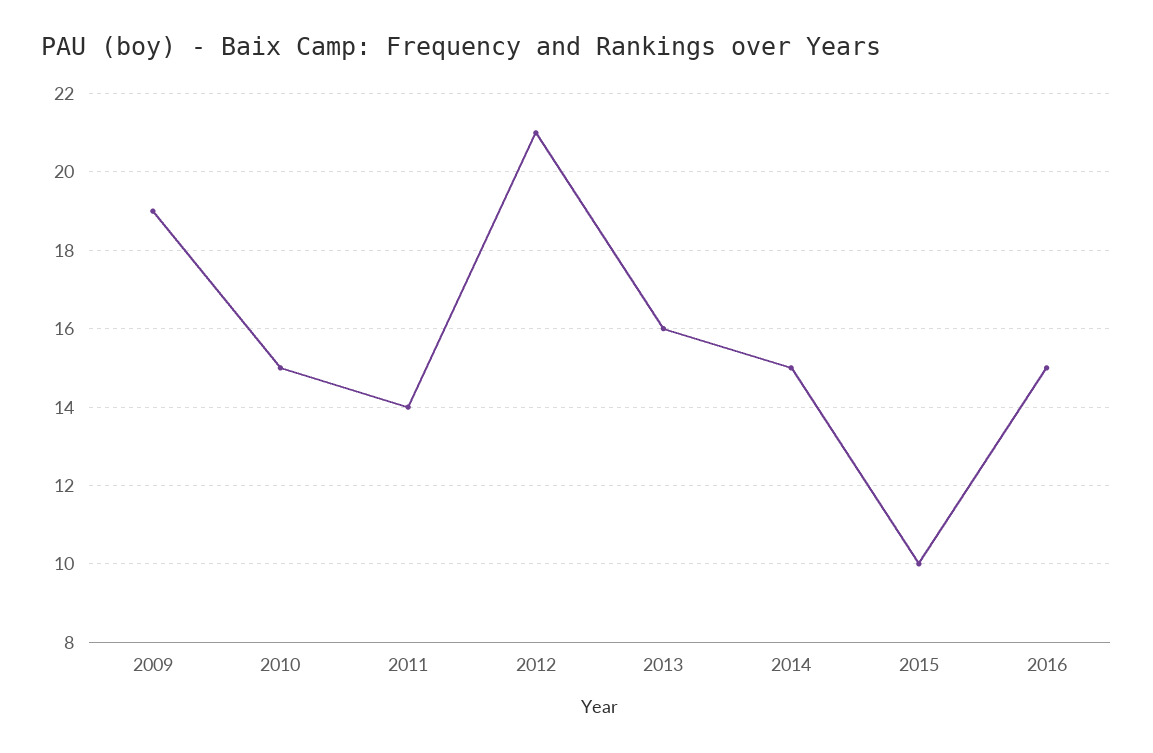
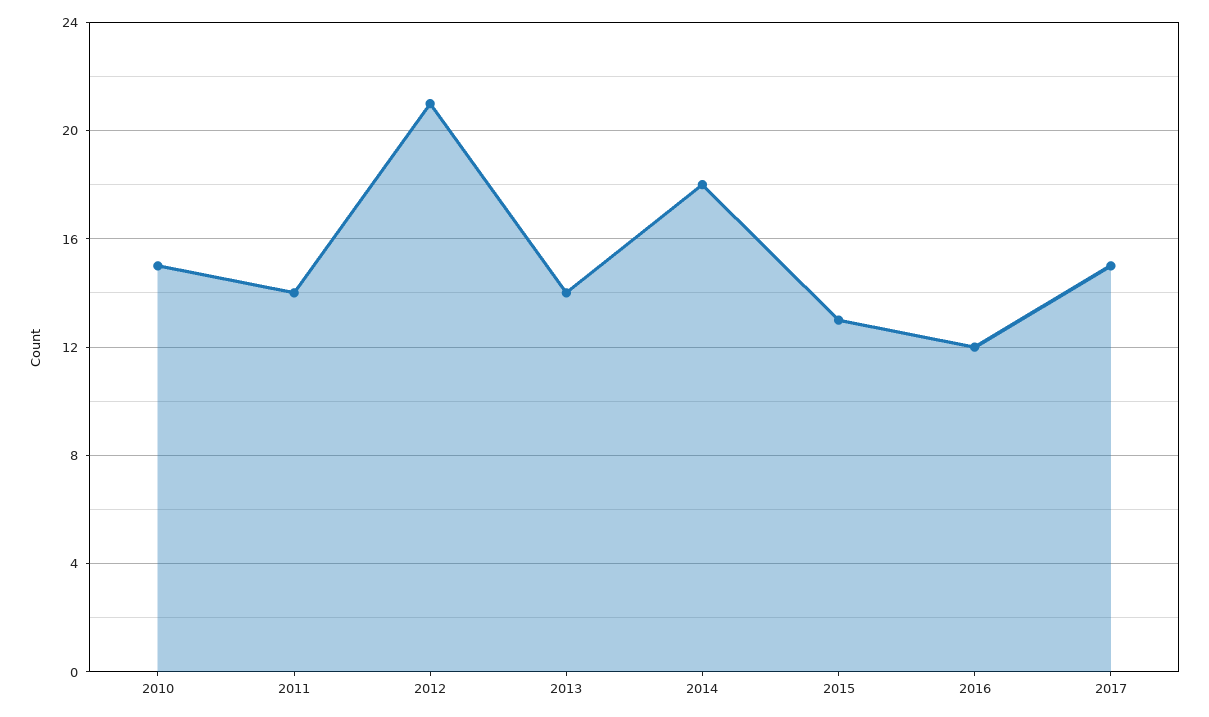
2009: 19 -> none
2013: 16 -> 14
2014: 15 -> 18
2015: 10 -> 13
2016: 15 -> 12
2017: none -> 15

